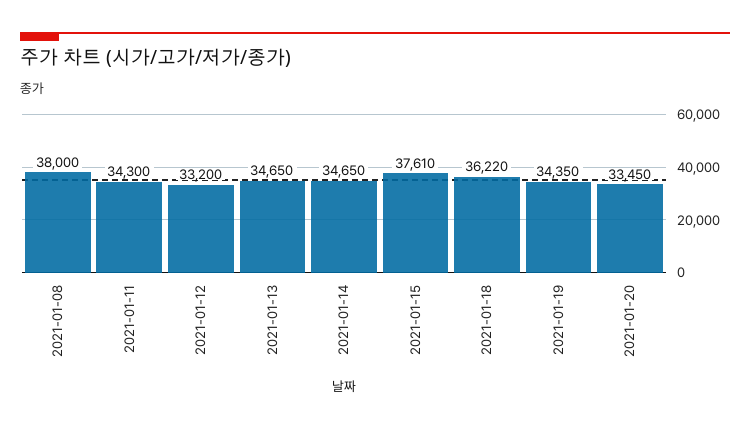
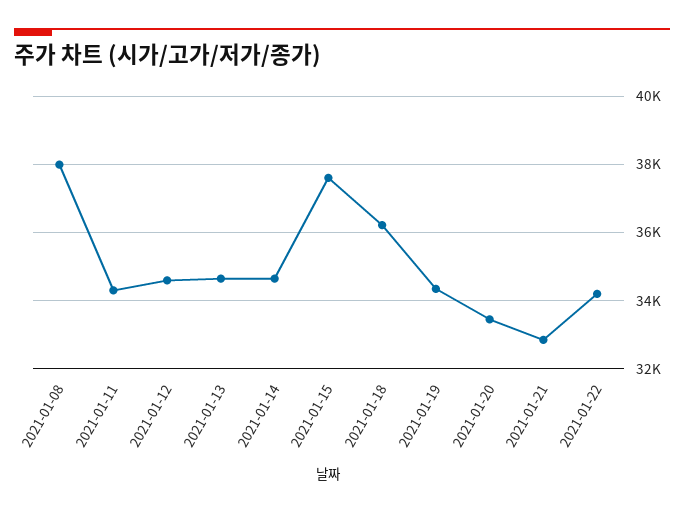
2021-01-12: 33200 -> 34600
2021-01-21: none -> 32800
2021-01-22: none -> 34200

